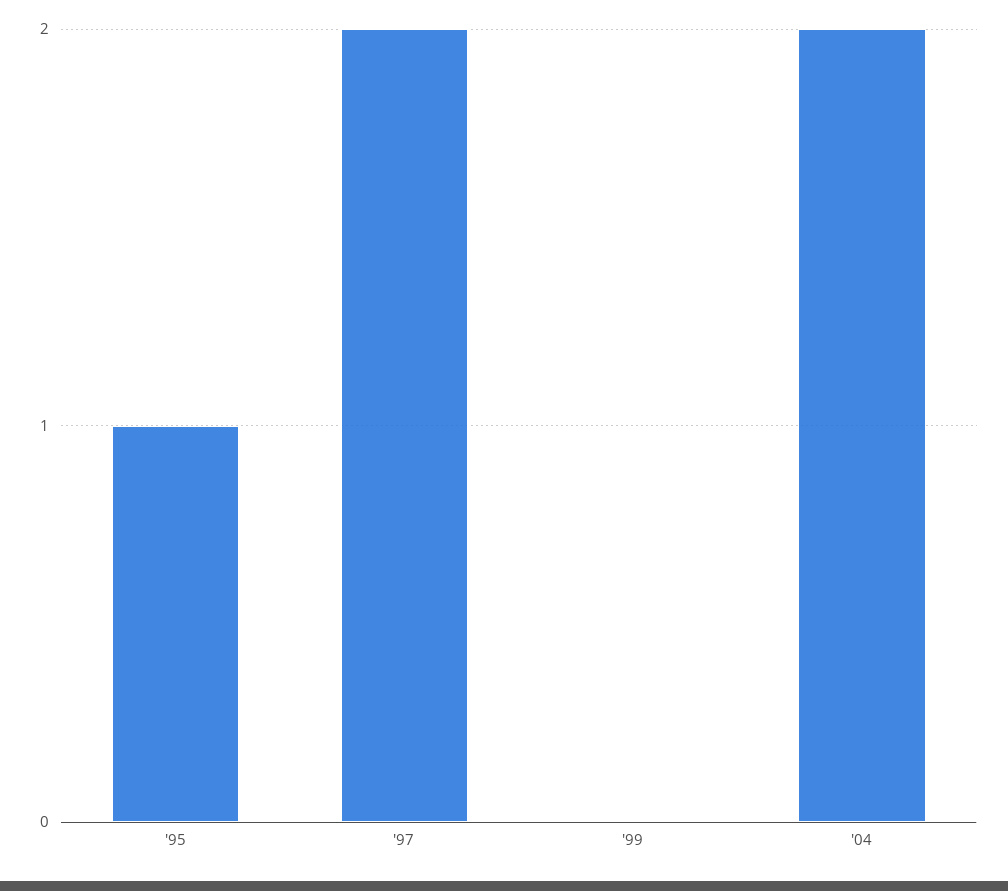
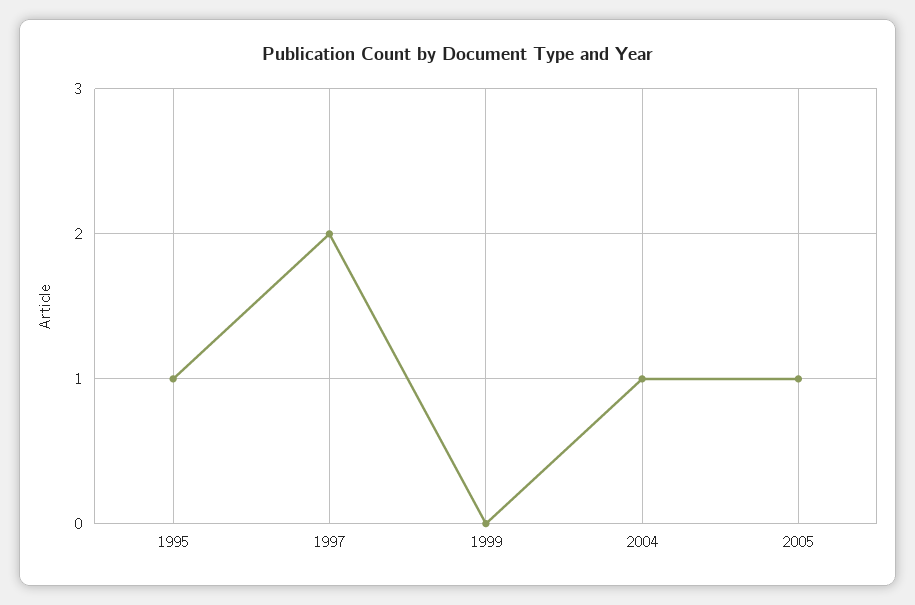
'04: 2 -> 1
2005: none -> 1

